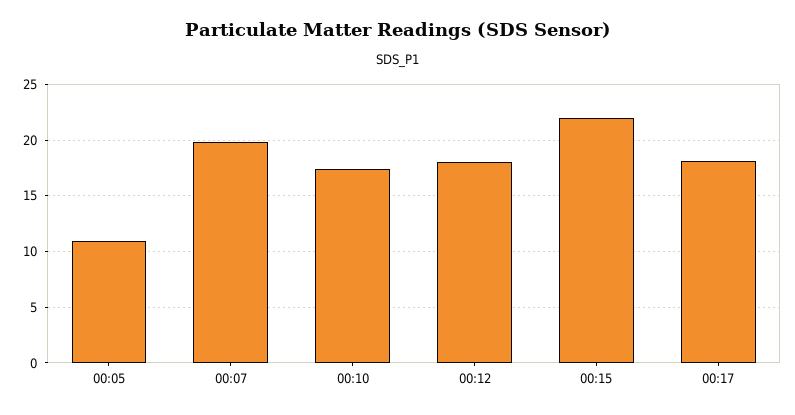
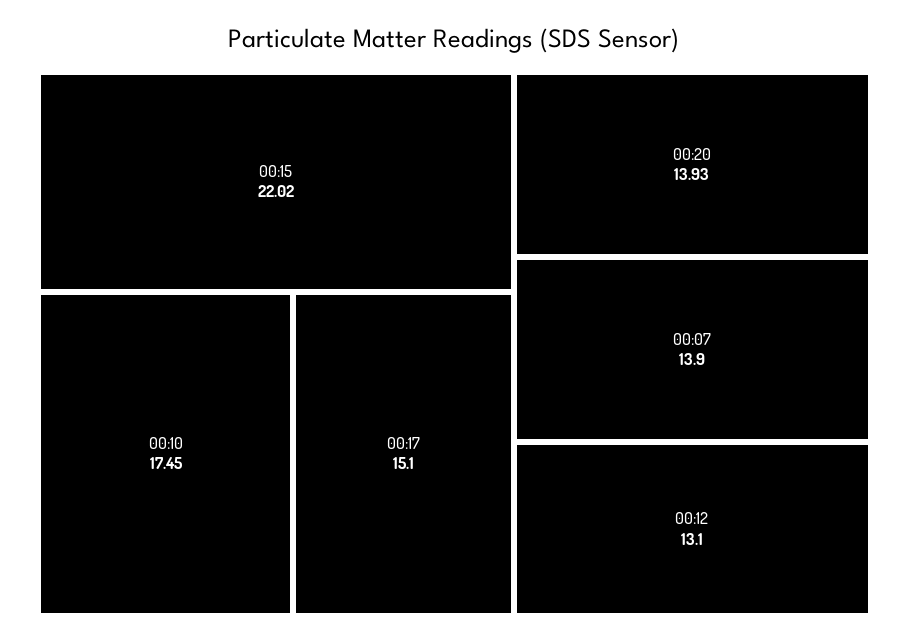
00:05: 11 -> none
00:07: 20 -> 13.9
00:12: 18 -> 13.1
00:17: 18 -> 15.1
00:20: none -> 13.93

